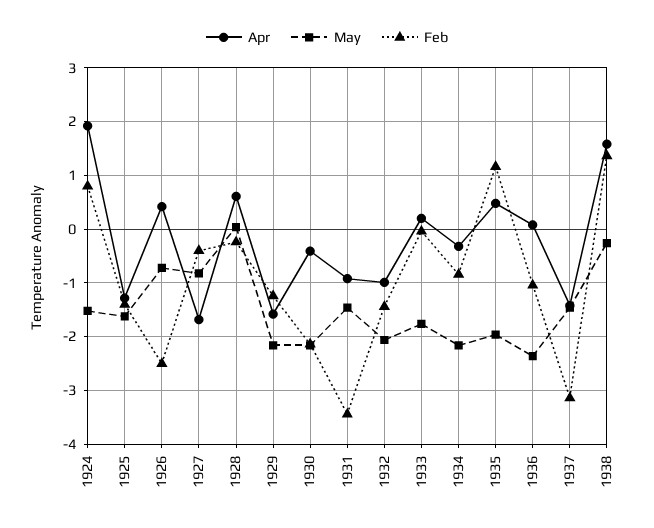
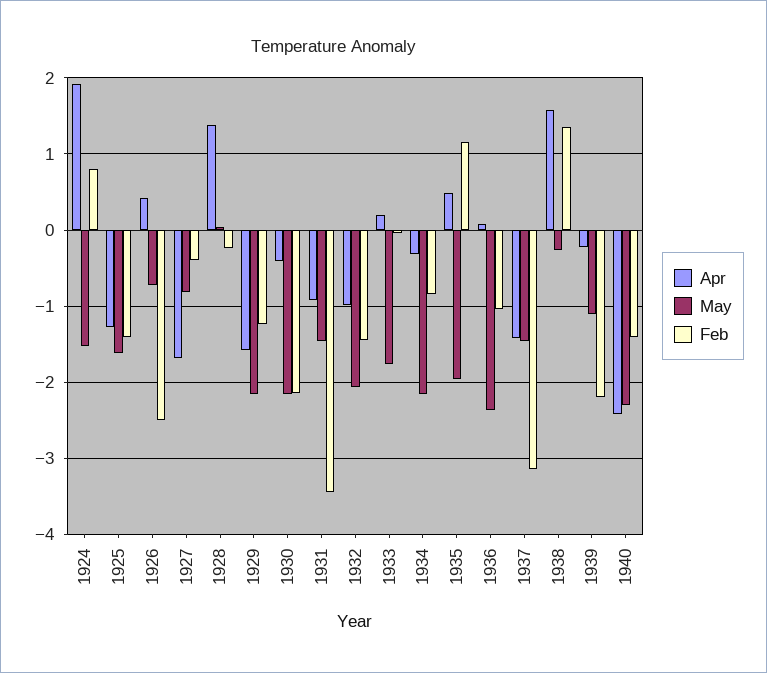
Apr, 1928: 0.6 -> 1.4
Apr, 1939: none -> -0.2
May, 1939: none -> -1.1
Feb, 1939: none -> -2.2
Apr, 1940: none -> -2.4
May, 1940: none -> -2.3
Feb, 1940: none -> -1.4

